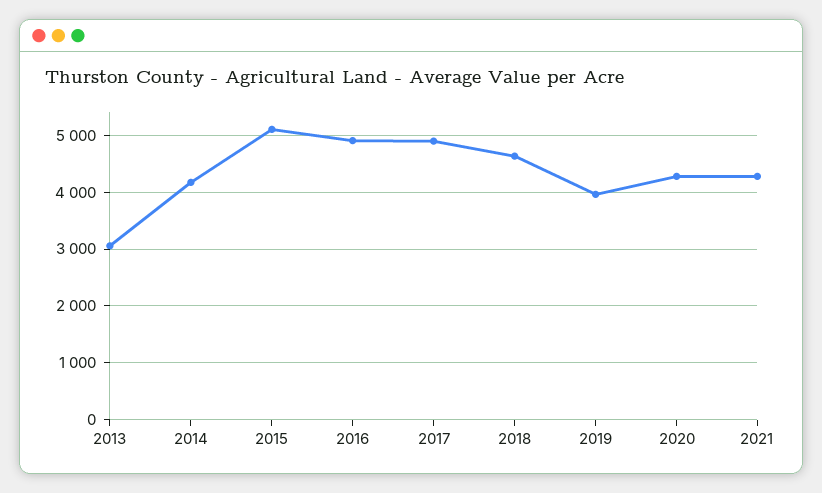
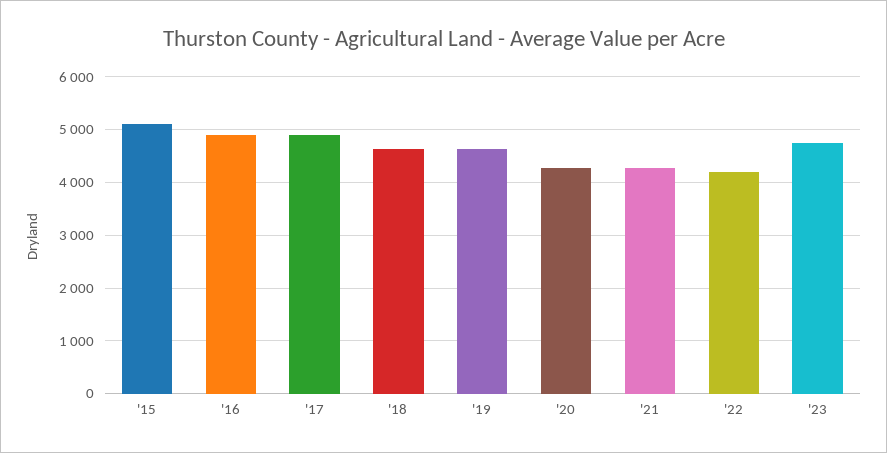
2013: 3000 -> none
2014: 4200 -> none
2019: 4000 -> 4600
'22: none -> 4200
'23: none -> 4800

